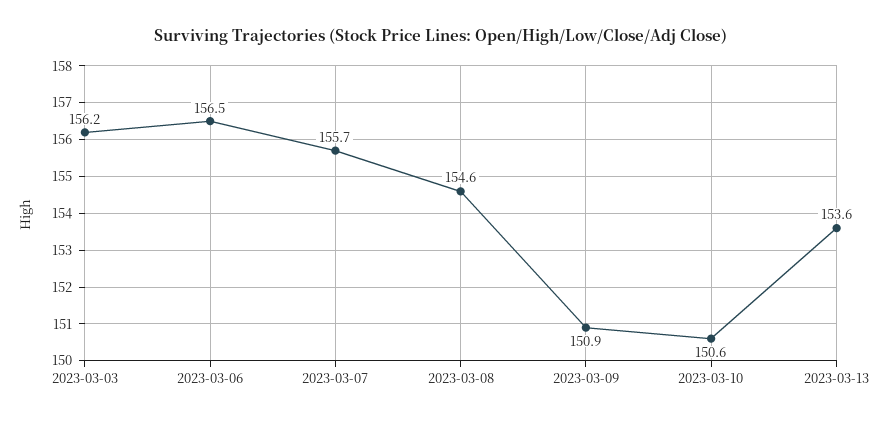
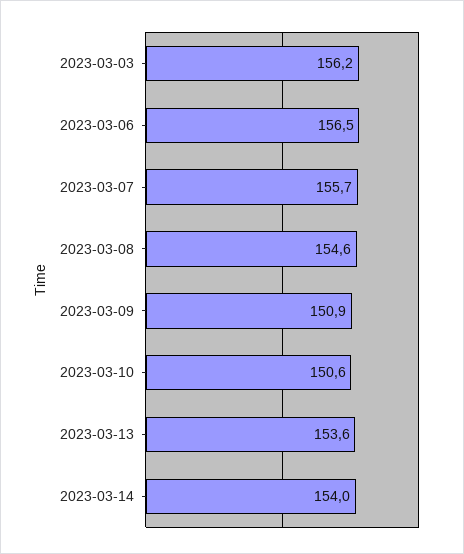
2023-03-14: none -> 154

